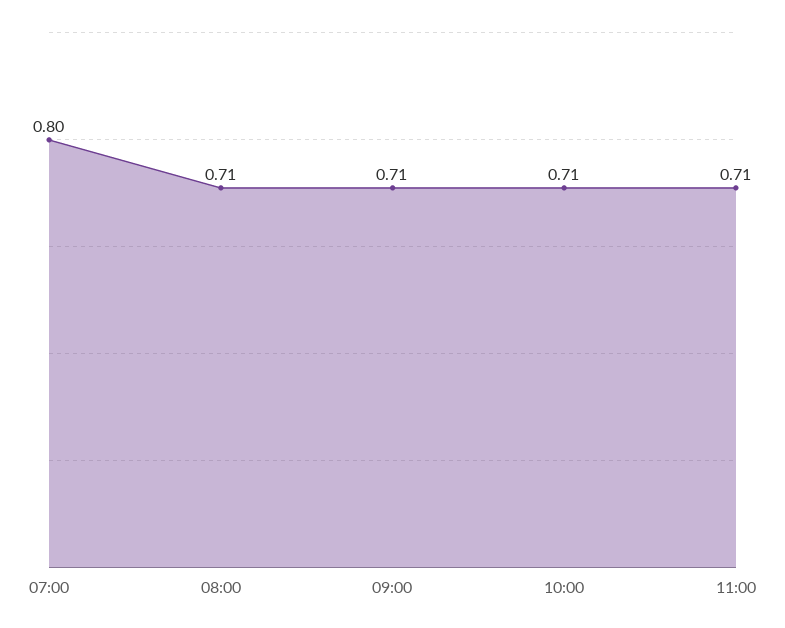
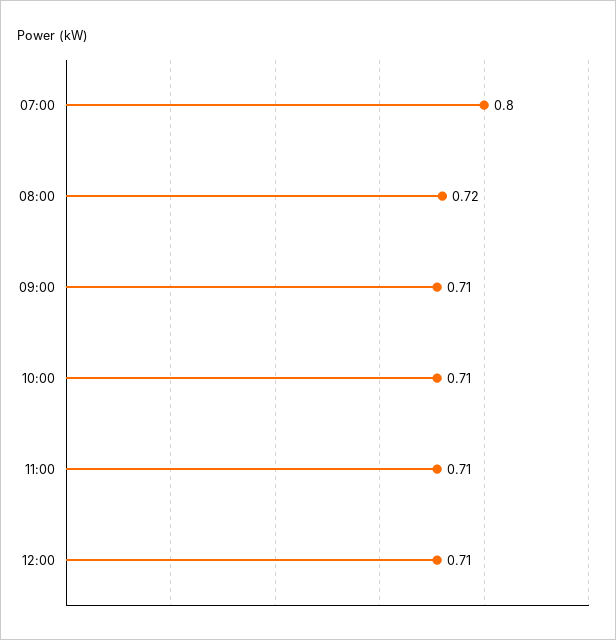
08:00: 0.71 -> 0.72
12:00: none -> 0.71

